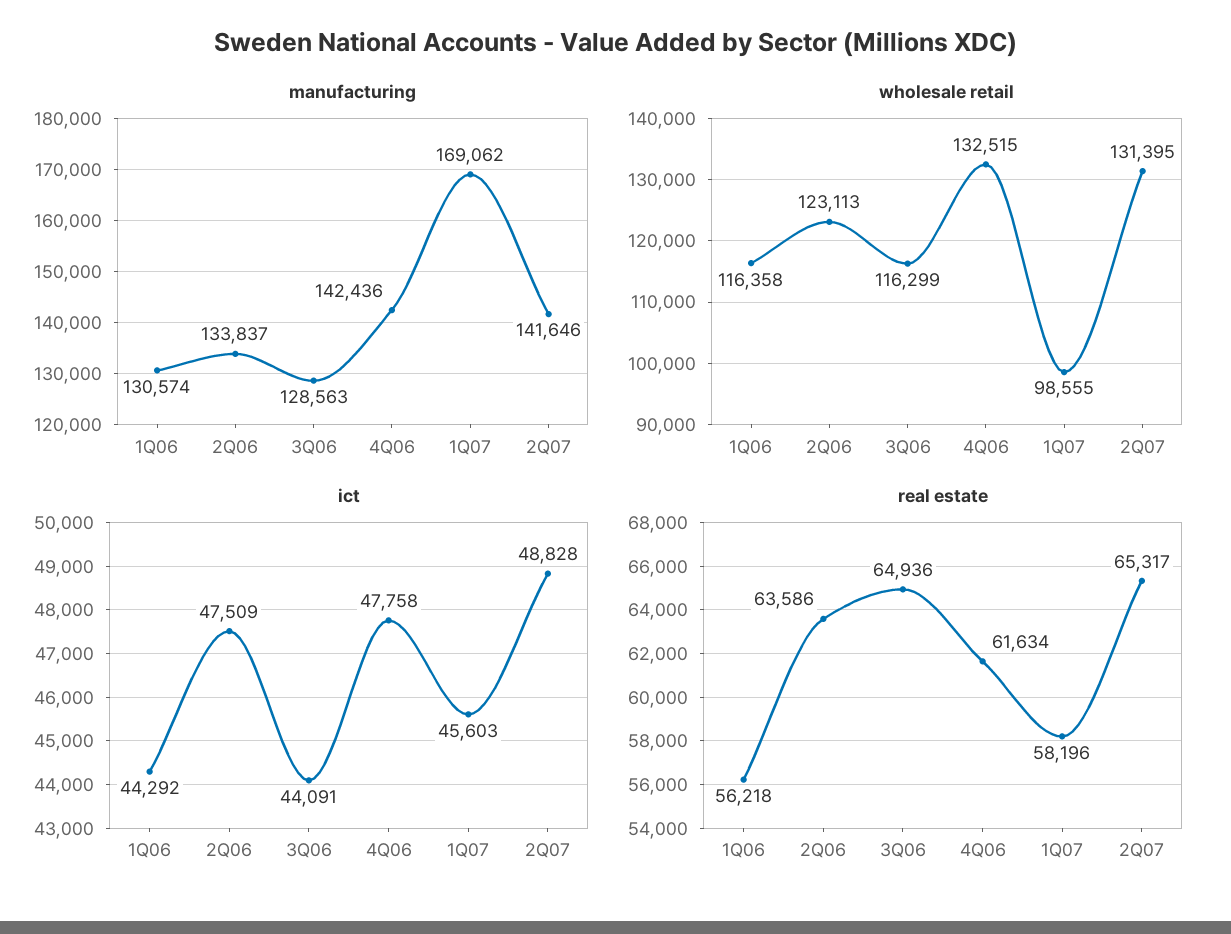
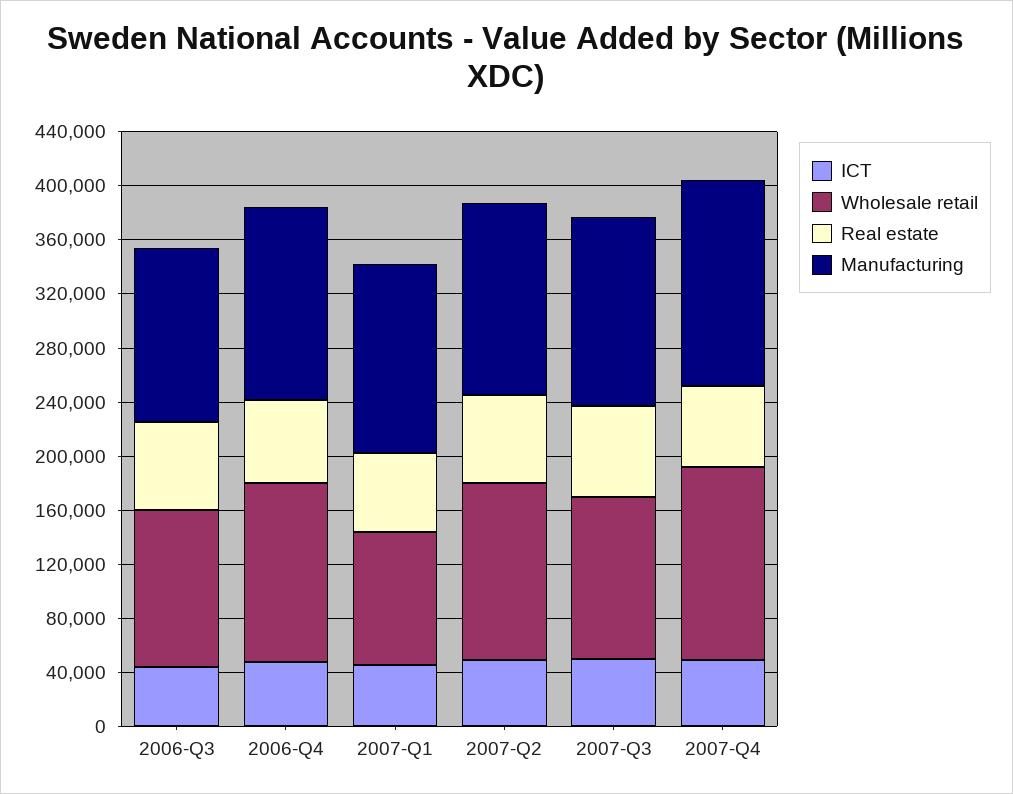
manufacturing, 1Q06: 130574 -> none
manufacturing, 2Q06: 133837 -> none
manufacturing, 1Q07: 169062 -> 140000
wholesale retail, 1Q06: 116358 -> none
wholesale retail, 2Q06: 123113 -> none
ict, 1Q06: 44292 -> none
ict, 2Q06: 47509 -> none
real estate, 1Q06: 56218 -> none
real estate, 2Q06: 63586 -> none
ict, 2007-Q3: none -> 50000
wholesale retail, 2007-Q3: none -> 120000
real estate, 2007-Q3: none -> 70000
manufacturing, 2007-Q3: none -> 140000
ict, 2007-Q4: none -> 50000
wholesale retail, 2007-Q4: none -> 140000
real estate, 2007-Q4: none -> 60000
manufacturing, 2007-Q4: none -> 150000

